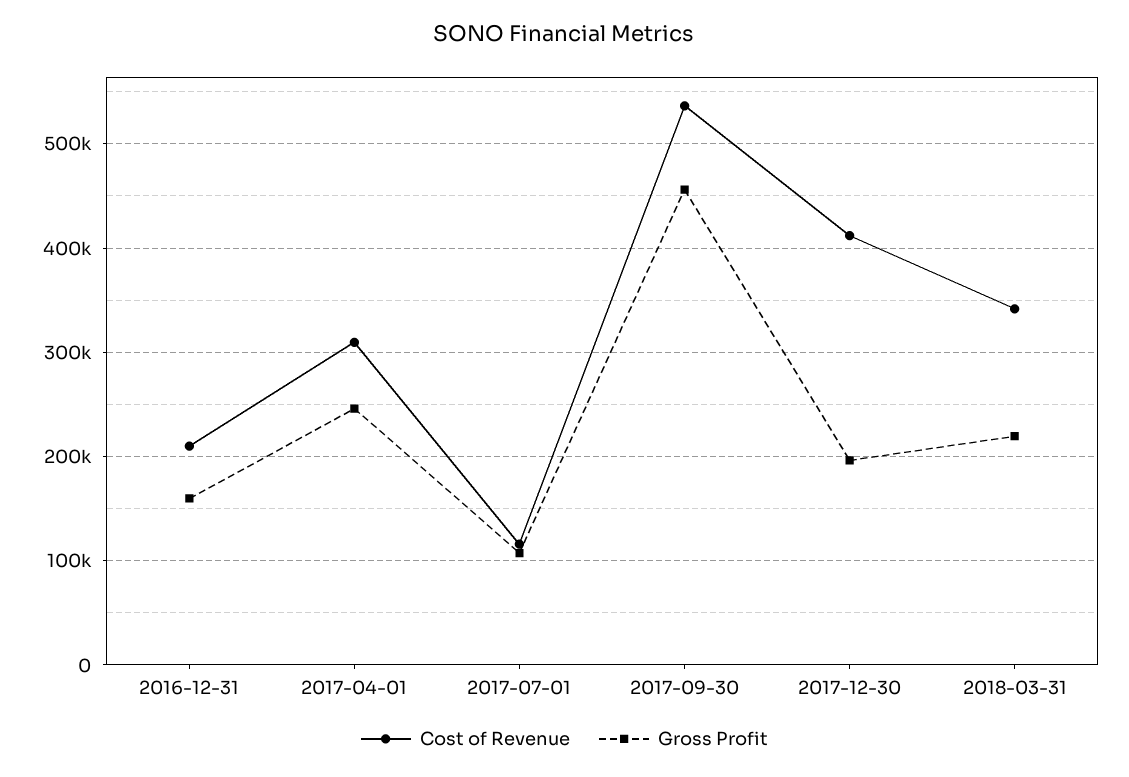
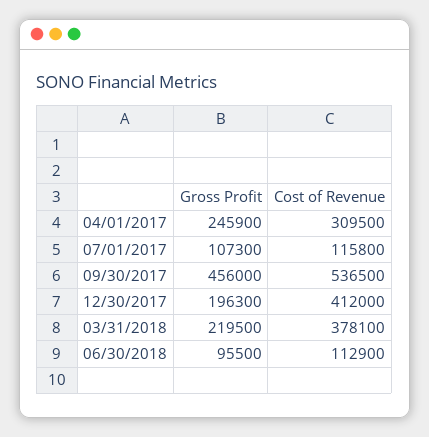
Cost of Revenue, 2016-12-31: 210000 -> none
Gross Profit, 2016-12-31: 160000 -> none
Cost of Revenue, 2018-03-31: 340000 -> 378100
Gross Profit, 06/30/2018: none -> 95500
Cost of Revenue, 06/30/2018: none -> 112900

